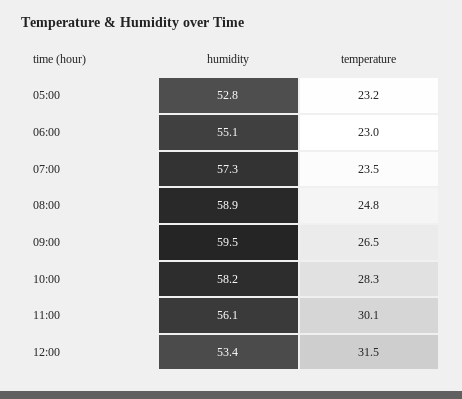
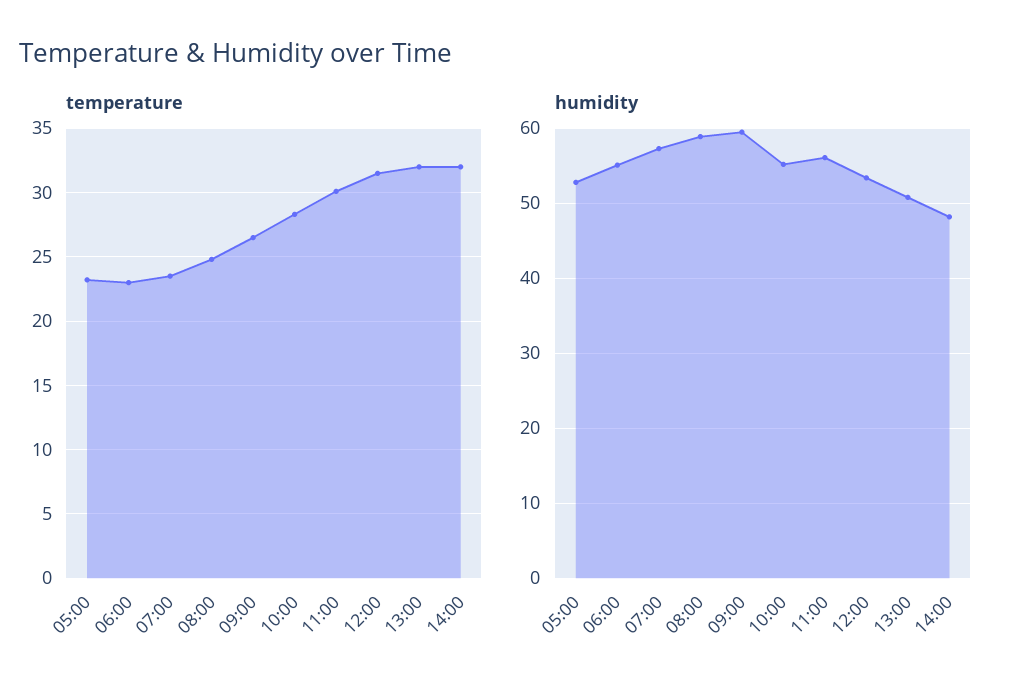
humidity, 10:00: 58.2 -> 55
temperature, 13:00: none -> 32
temperature, 14:00: none -> 32
humidity, 13:00: none -> 51
humidity, 14:00: none -> 48

